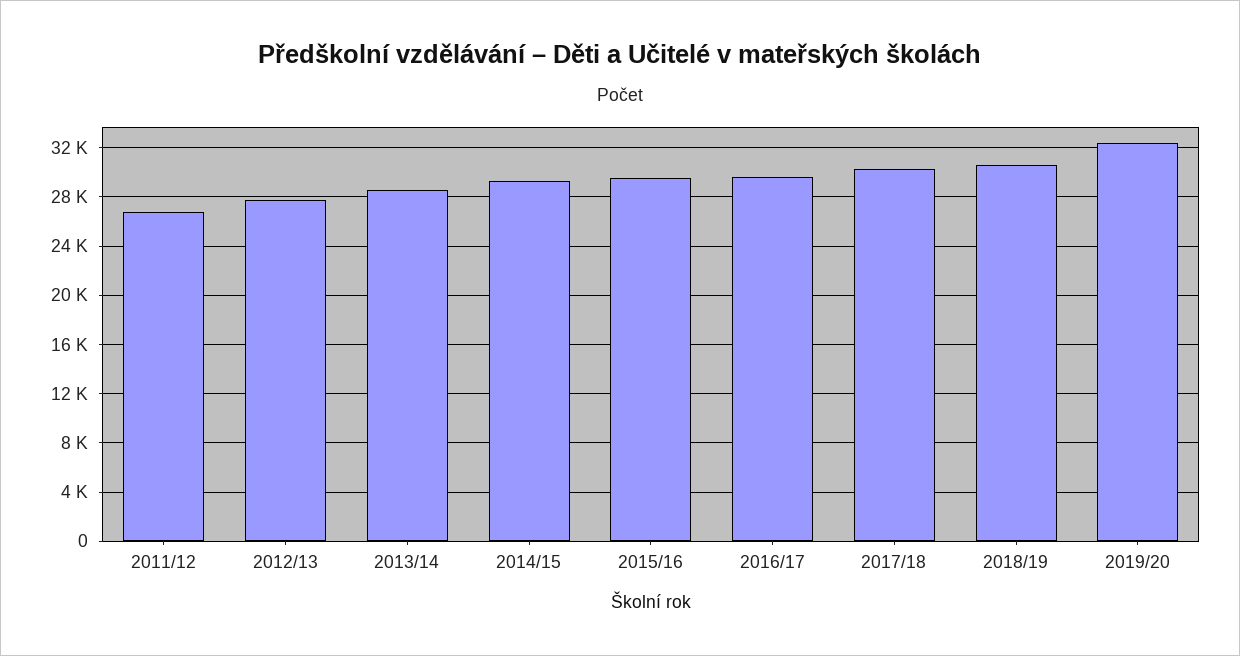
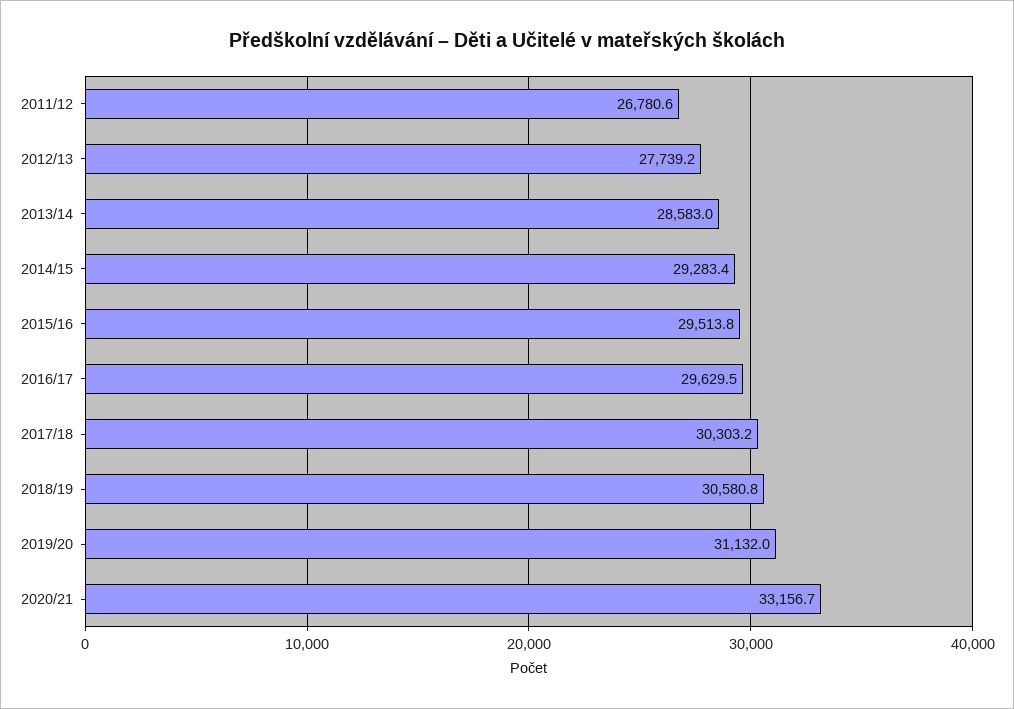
2019/20: 32500 -> 31132
2020/21: none -> 33156.7

